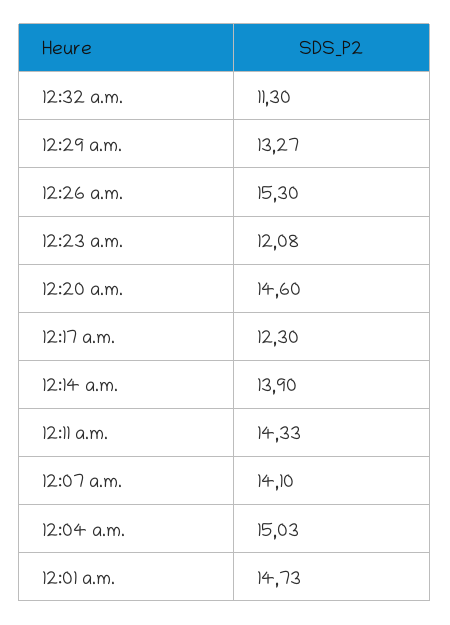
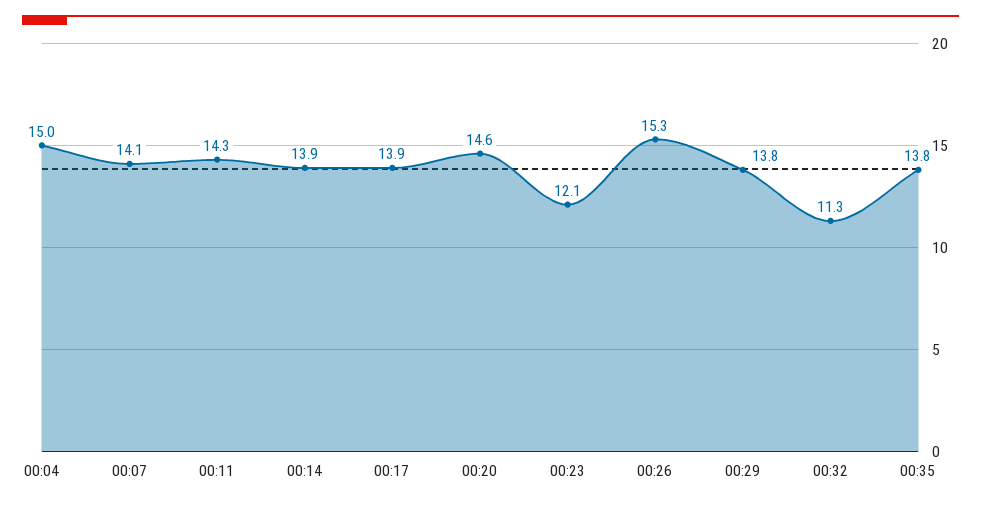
12:29 a.m.: 13.27 -> 13.8
12:17 a.m.: 12.3 -> 13.9
12:01 a.m.: 14.73 -> none
00:35: none -> 13.8

